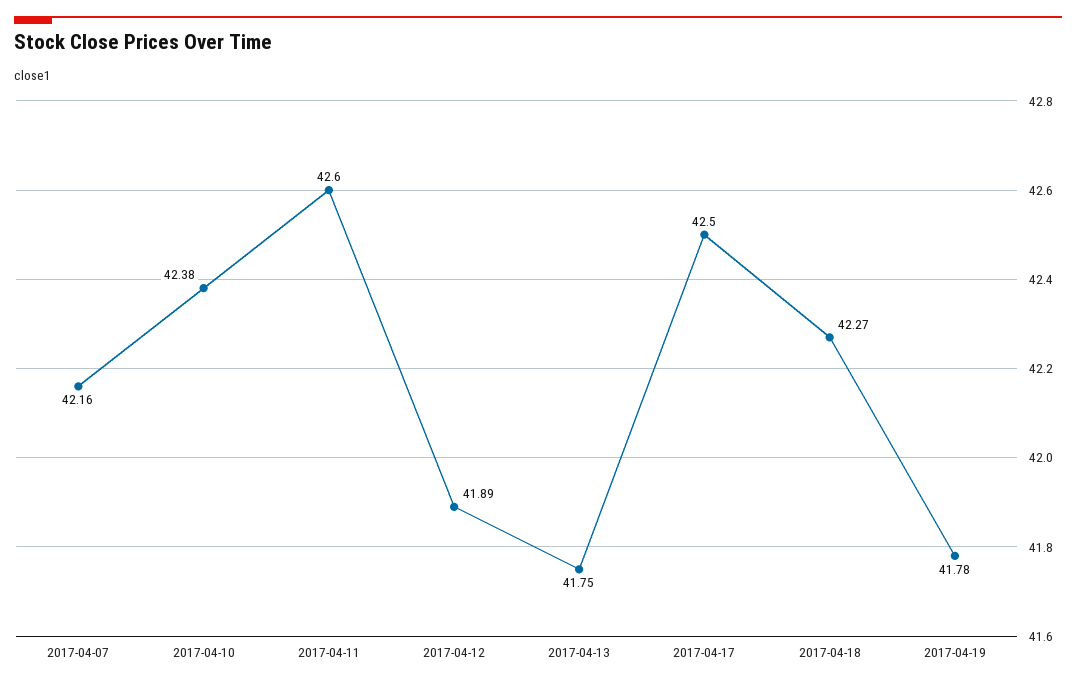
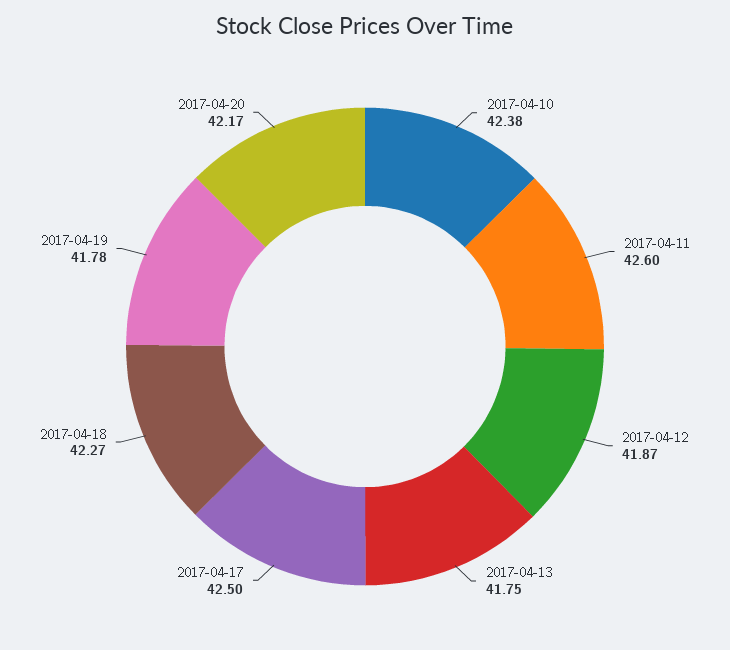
2017-04-07: 42.16 -> none
2017-04-12: 41.89 -> 41.87
2017-04-20: none -> 42.17

